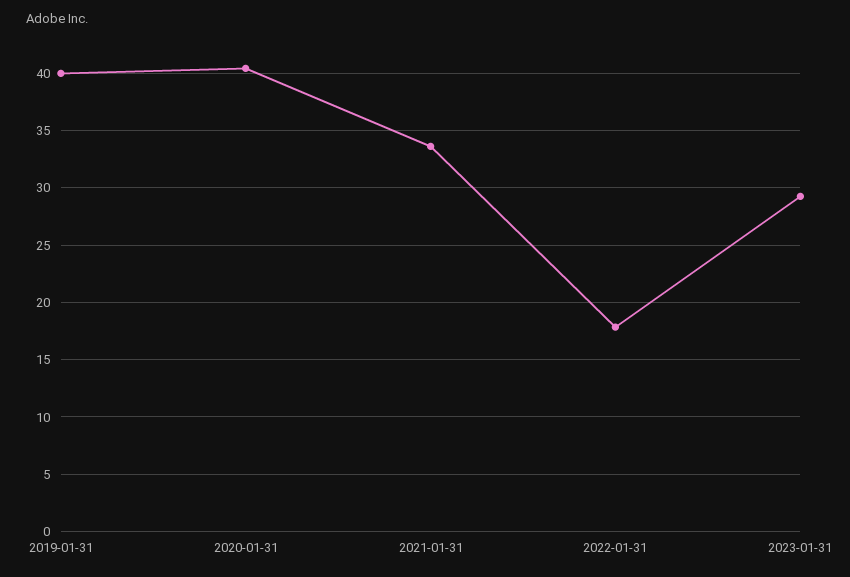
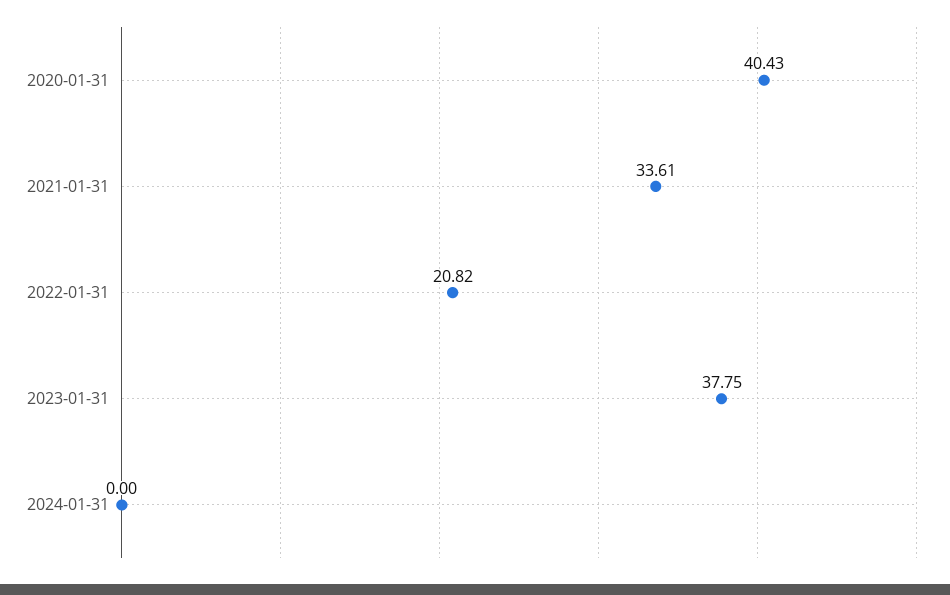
2019-01-31: 40 -> none
2022-01-31: 18 -> 20.82
2023-01-31: 29 -> 37.75
2024-01-31: none -> 0

